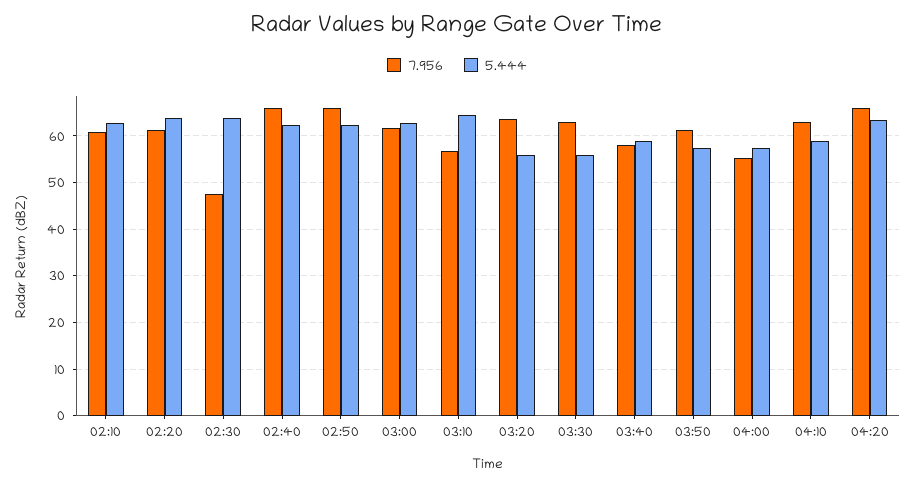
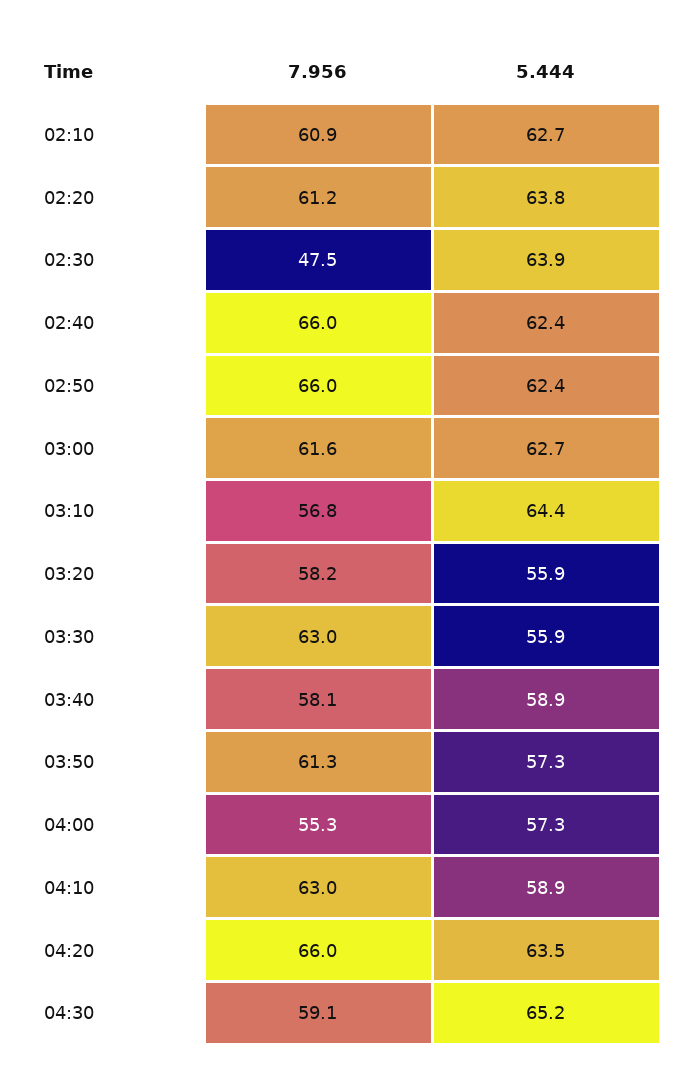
7.956, 03:20: 64 -> 58.2
7.956, 04:30: none -> 59.1
5.444, 04:30: none -> 65.2

